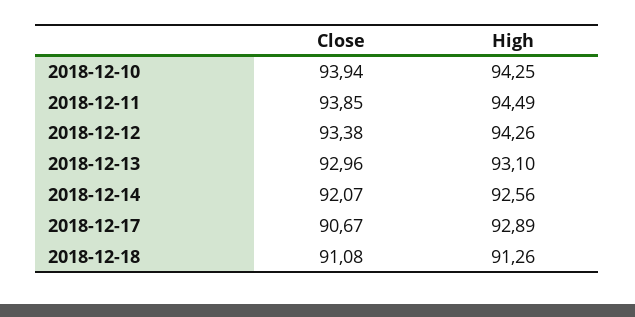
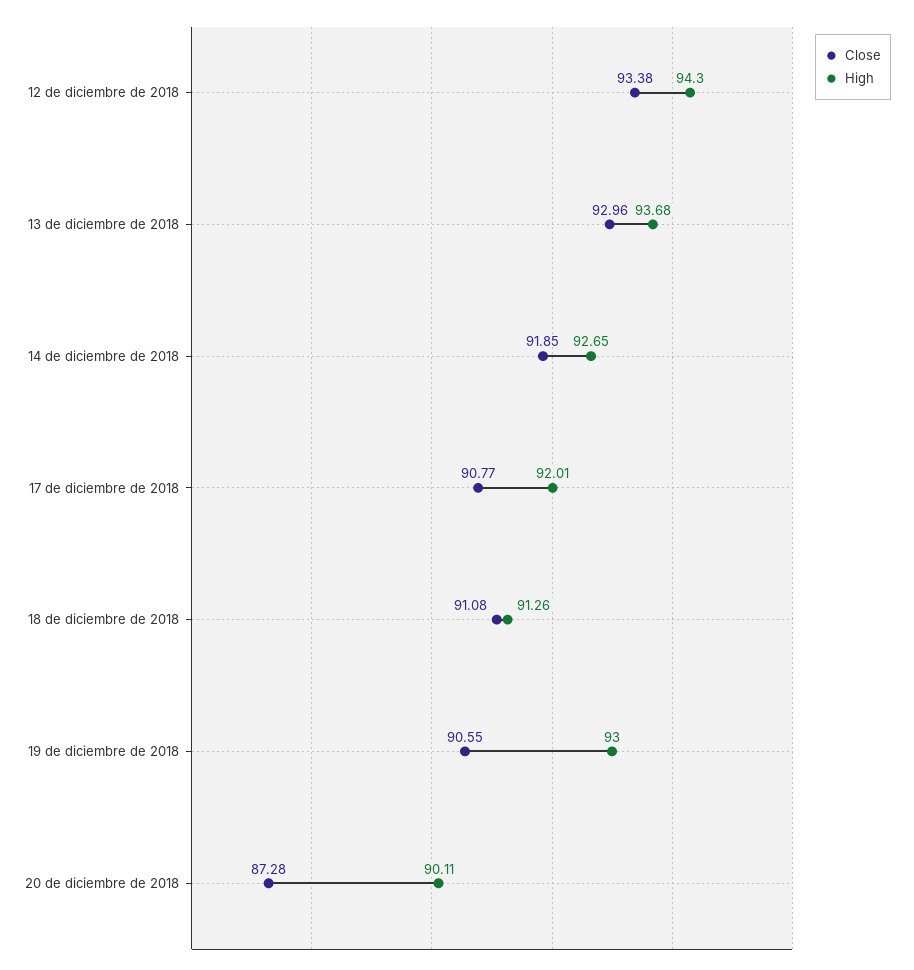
Close, 2018-12-10: 93.94 -> none
High, 2018-12-10: 94.25 -> none
Close, 2018-12-11: 93.85 -> none
High, 2018-12-11: 94.49 -> none
High, 2018-12-12: 94.26 -> 94.3
High, 2018-12-13: 93.1 -> 93.68
Close, 2018-12-14: 92.07 -> 91.85
High, 2018-12-14: 92.56 -> 92.65
Close, 2018-12-17: 90.67 -> 90.77
High, 2018-12-17: 92.89 -> 92.01
Close, 19 de diciembre de 2018: none -> 90.55
High, 19 de diciembre de 2018: none -> 93
Close, 20 de diciembre de 2018: none -> 87.28
High, 20 de diciembre de 2018: none -> 90.11

